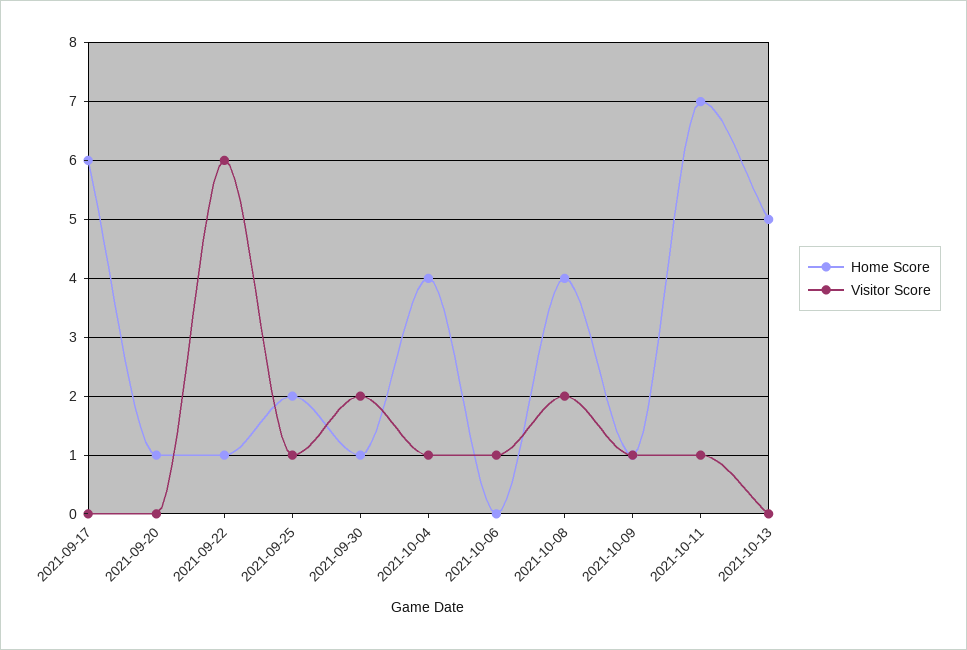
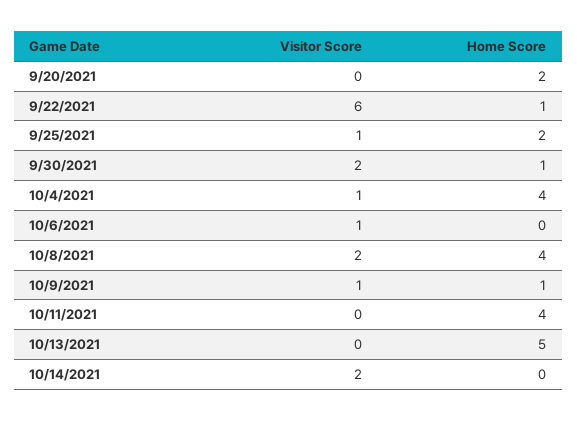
Home Score, 2021-09-17: 6 -> none
Visitor Score, 2021-09-17: 0 -> none
Home Score, 2021-09-20: 1 -> 2
Home Score, 2021-10-11: 7 -> 4
Visitor Score, 2021-10-11: 1 -> 0
Visitor Score, 10/14/2021: none -> 2
Home Score, 10/14/2021: none -> 0

